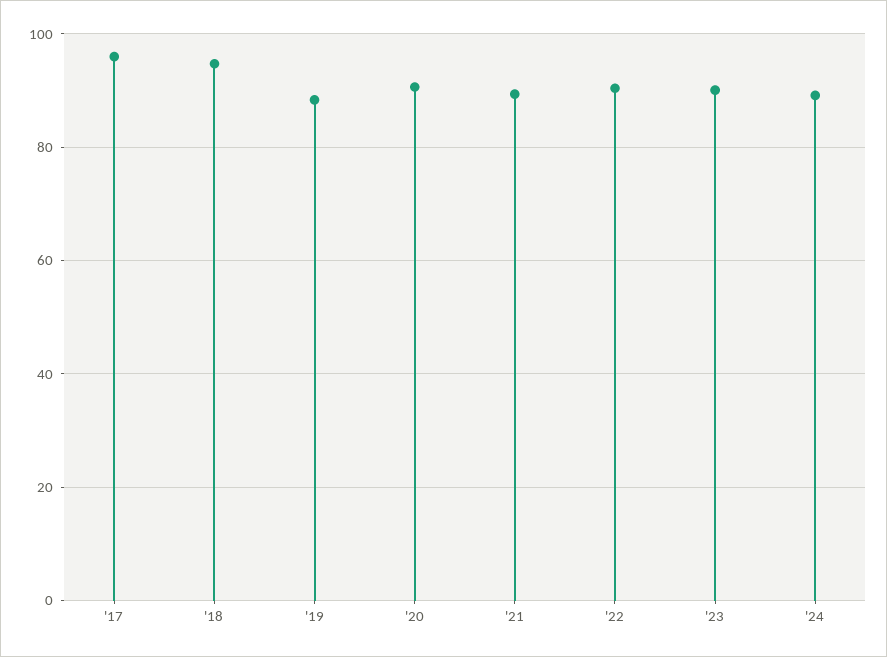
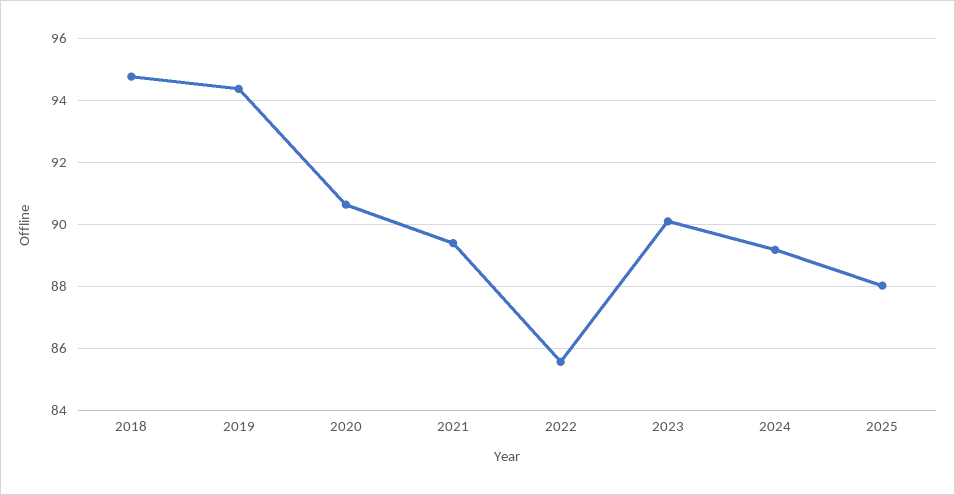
'17: 96 -> none
'19: 88 -> 94.4
'22: 90 -> 85.6
2025: none -> 88

